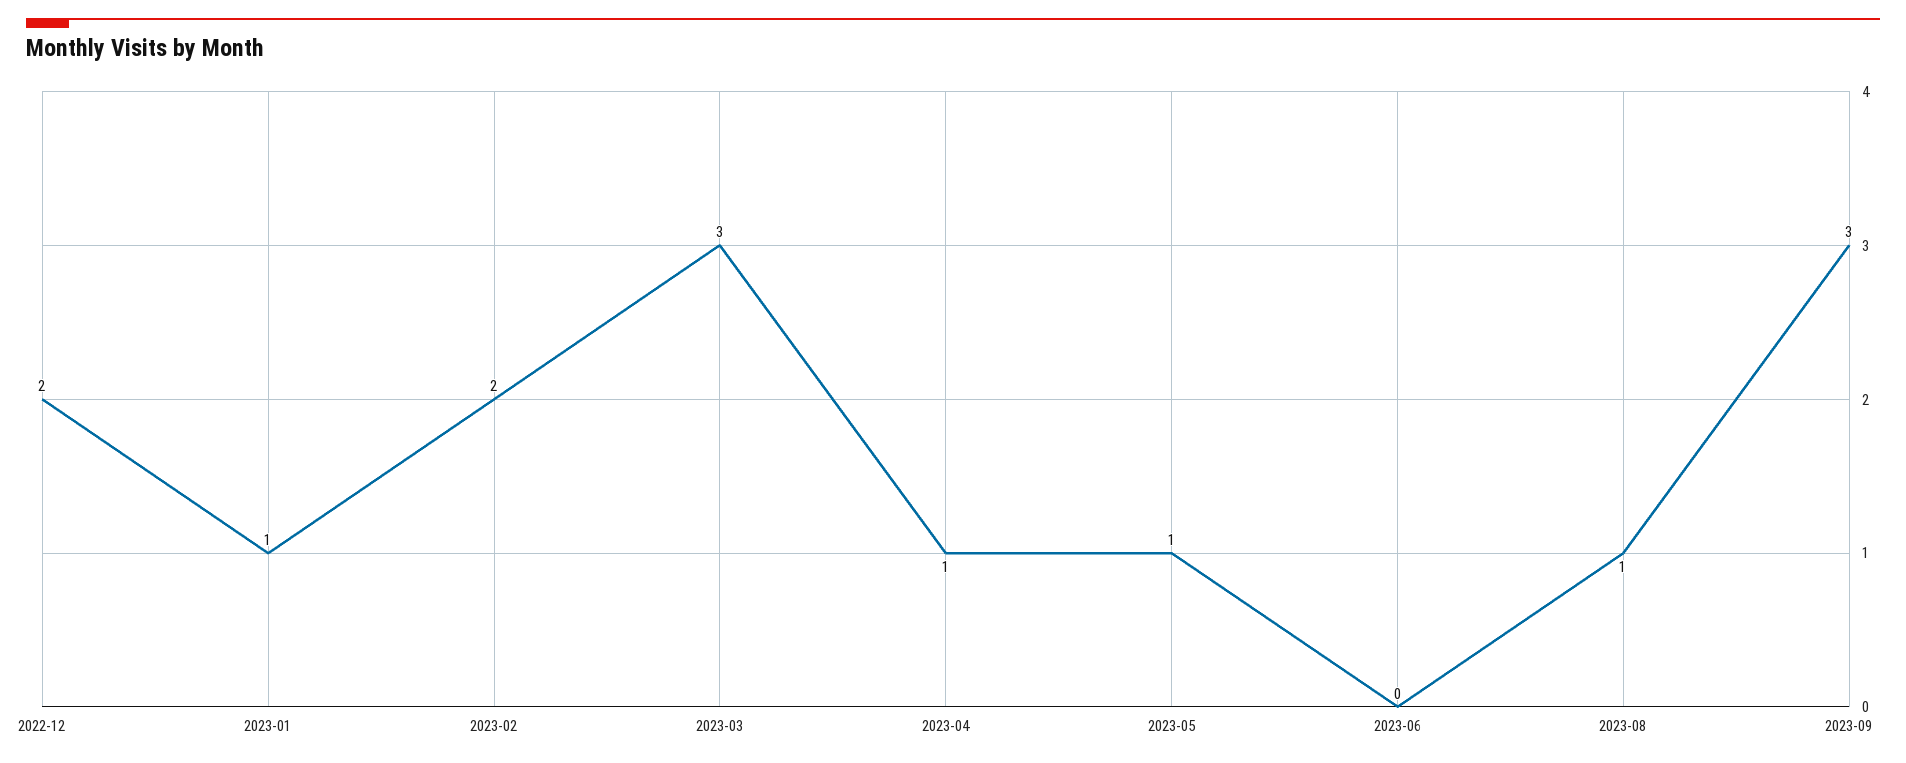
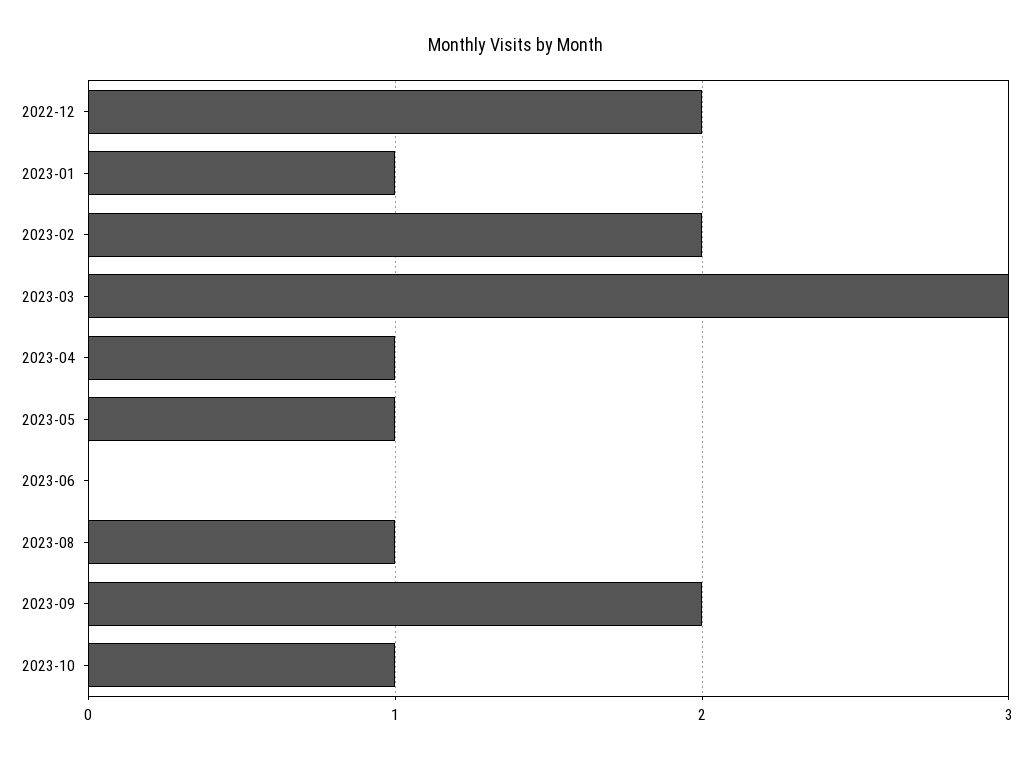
2023-09: 3 -> 2
2023-10: none -> 1

